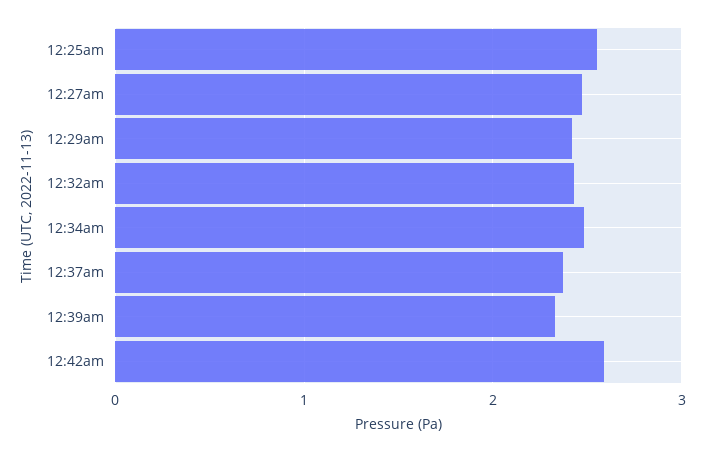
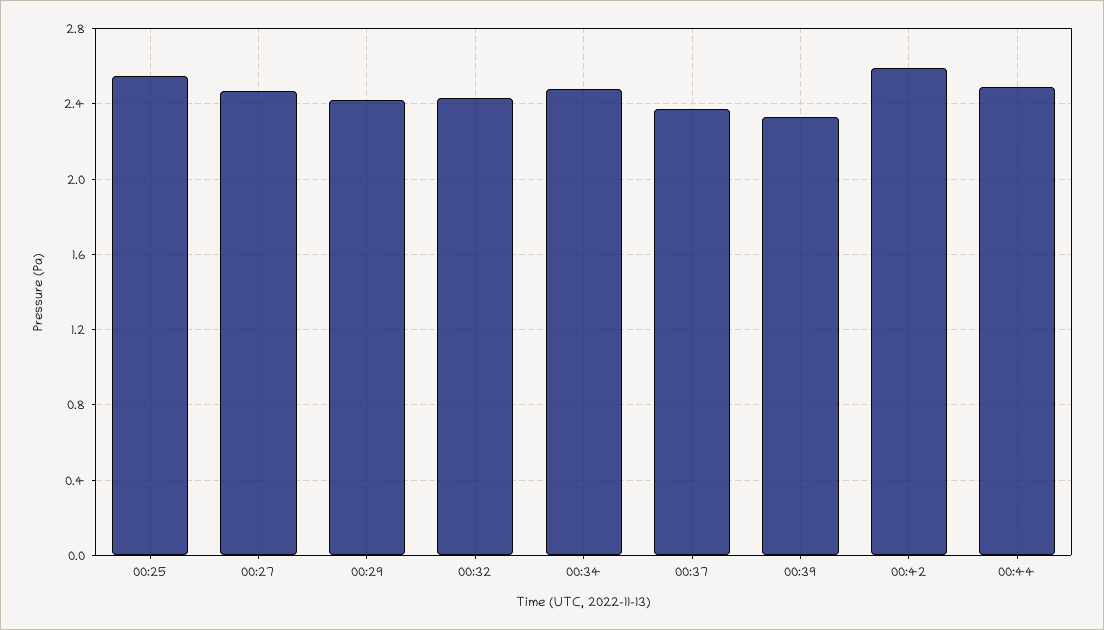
00:44: none -> 2.5

